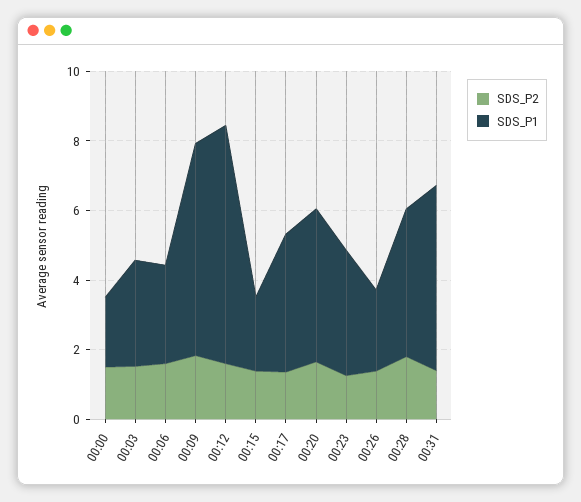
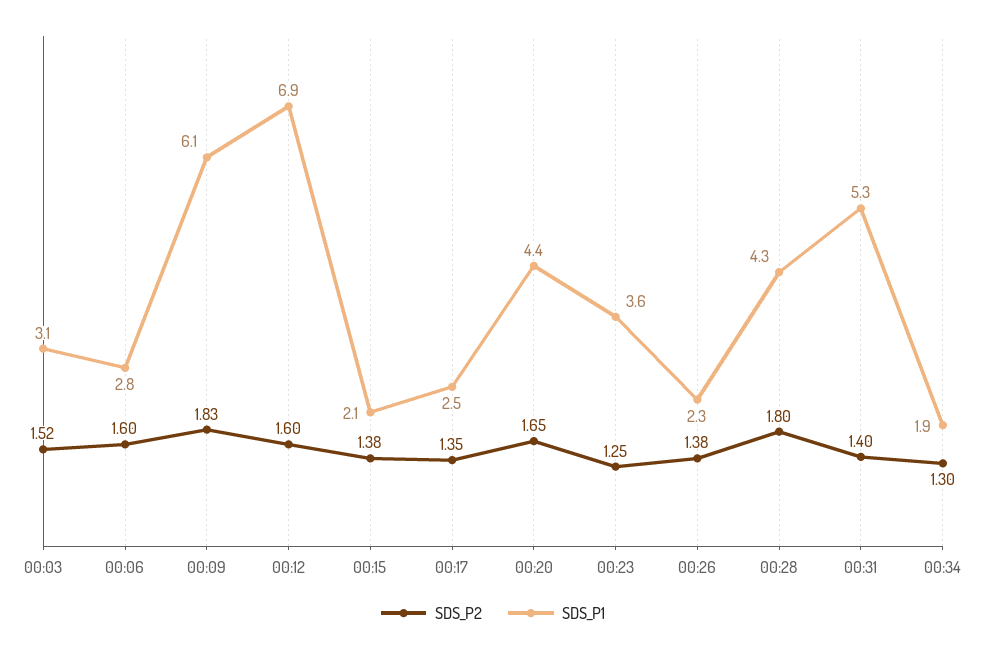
SDS_P2, 00:00: 1.5 -> none
SDS_P1, 00:00: 2 -> none
SDS_P1, 00:17: 4 -> 2.5
SDS_P2, 00:34: none -> 1.3
SDS_P1, 00:34: none -> 1.9

